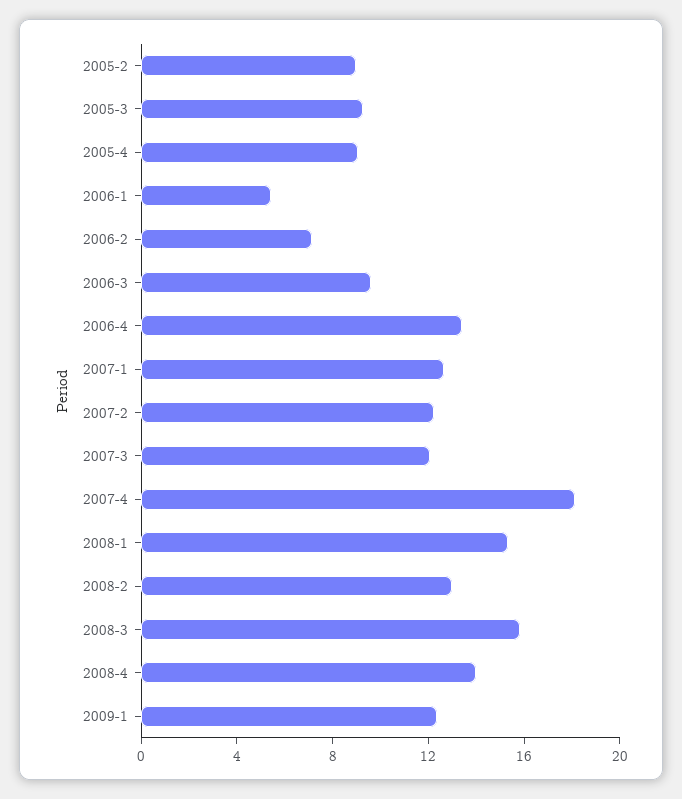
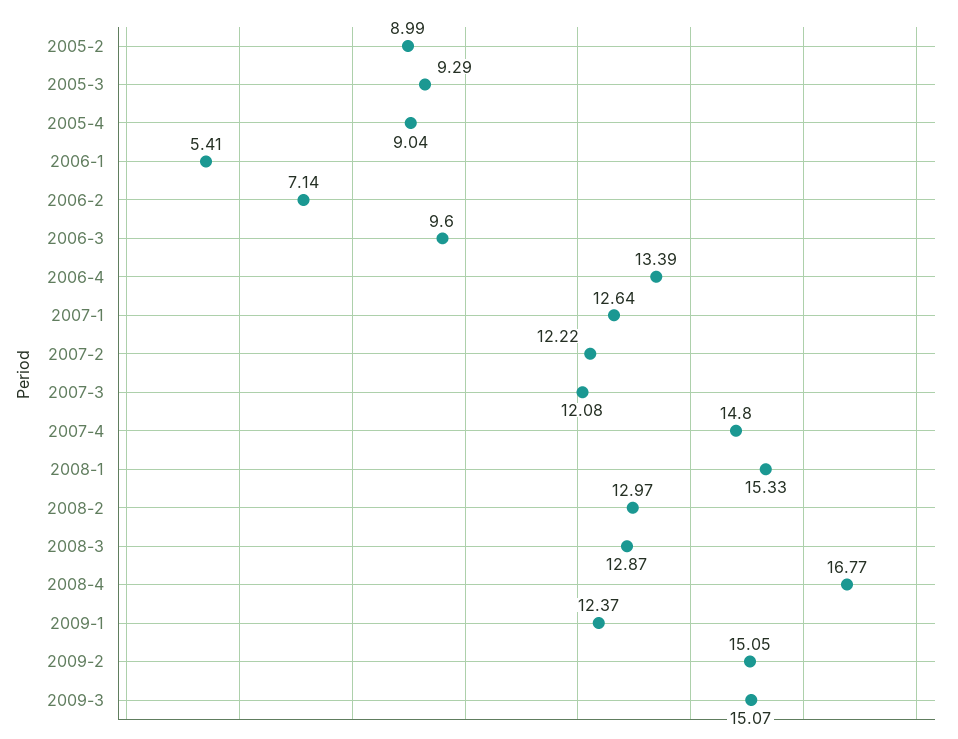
2007-4: 18 -> 14.8
2008-3: 16 -> 12.87
2008-4: 14 -> 16.77
2009-2: none -> 15.05
2009-3: none -> 15.07

